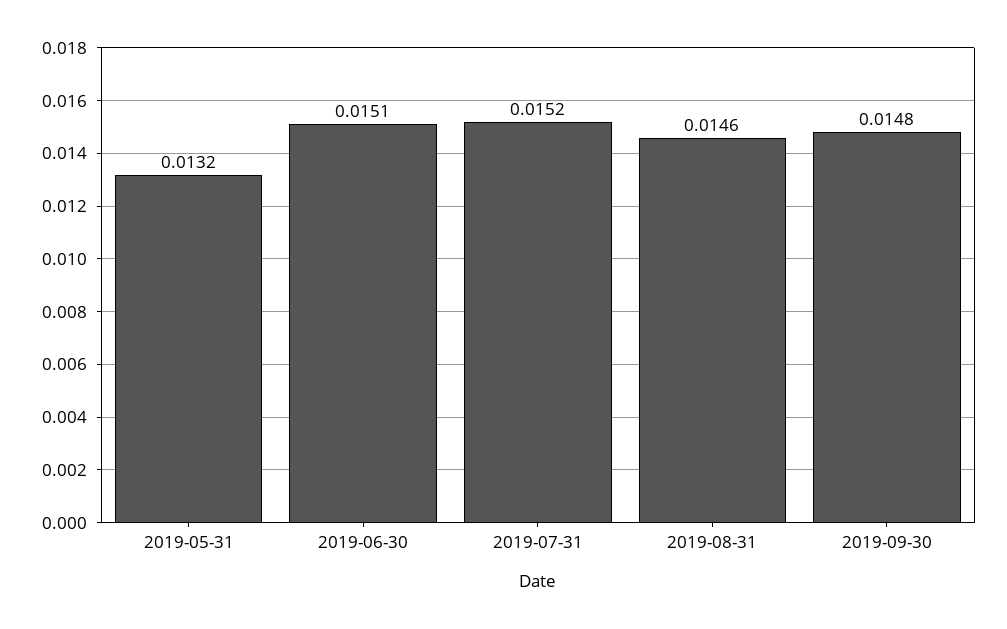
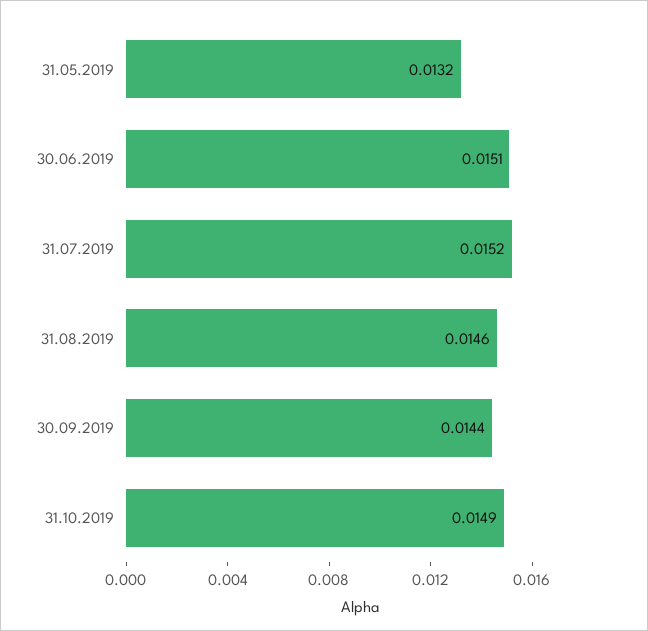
2019-09-30: 0.0148 -> 0.0144
31.10.2019: none -> 0.0149

